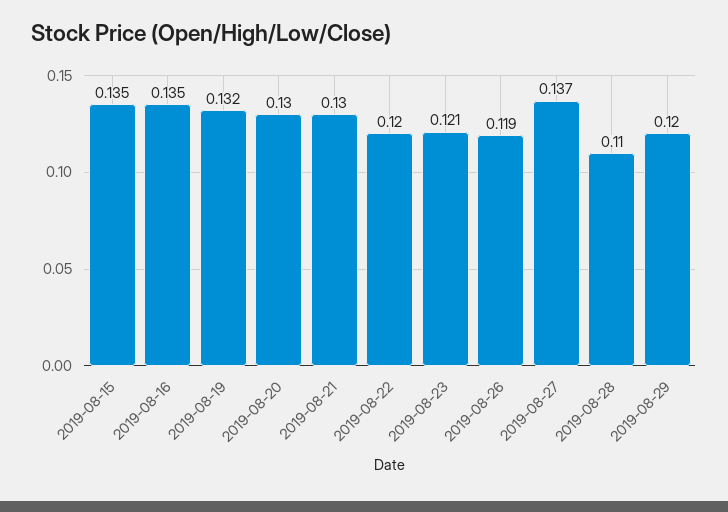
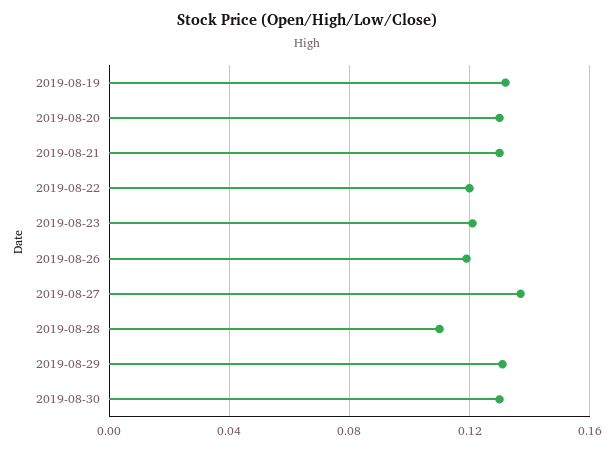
2019-08-15: 0.135 -> none
2019-08-16: 0.135 -> none
2019-08-29: 0.12 -> 0.13
2019-08-30: none -> 0.13

